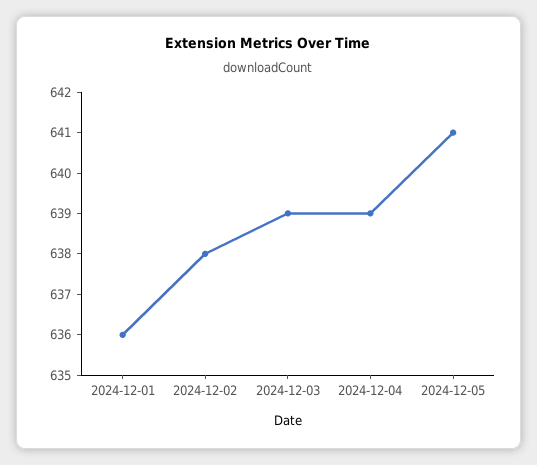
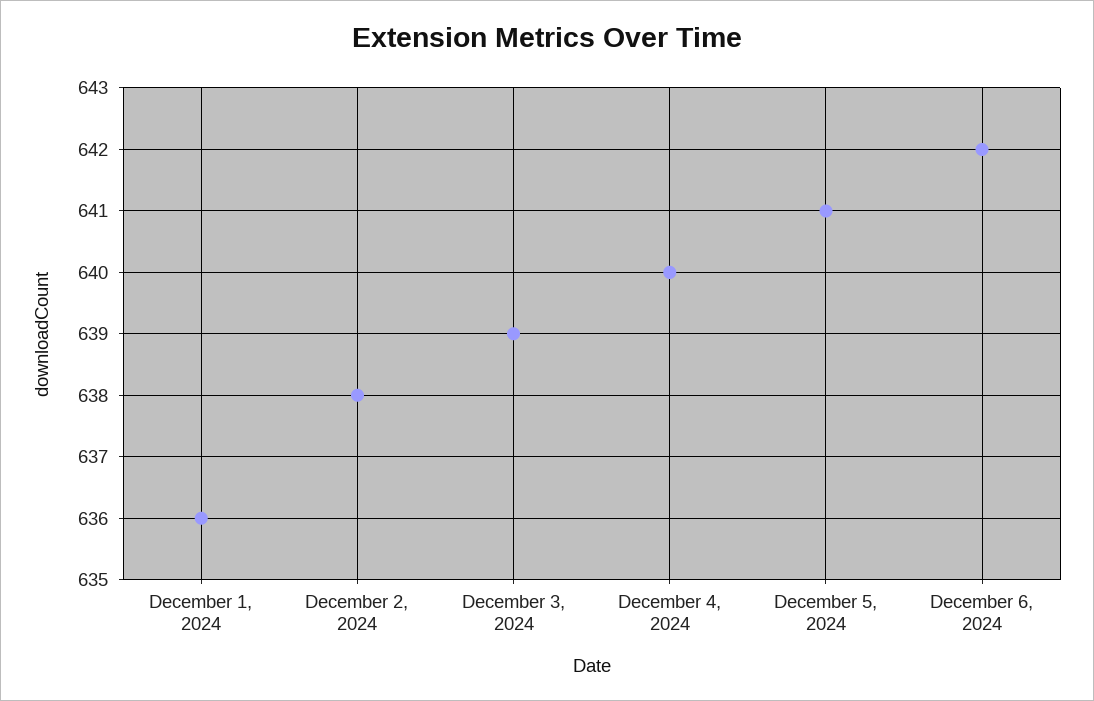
2024-12-04: 639 -> 640
December 6, 2024: none -> 642

